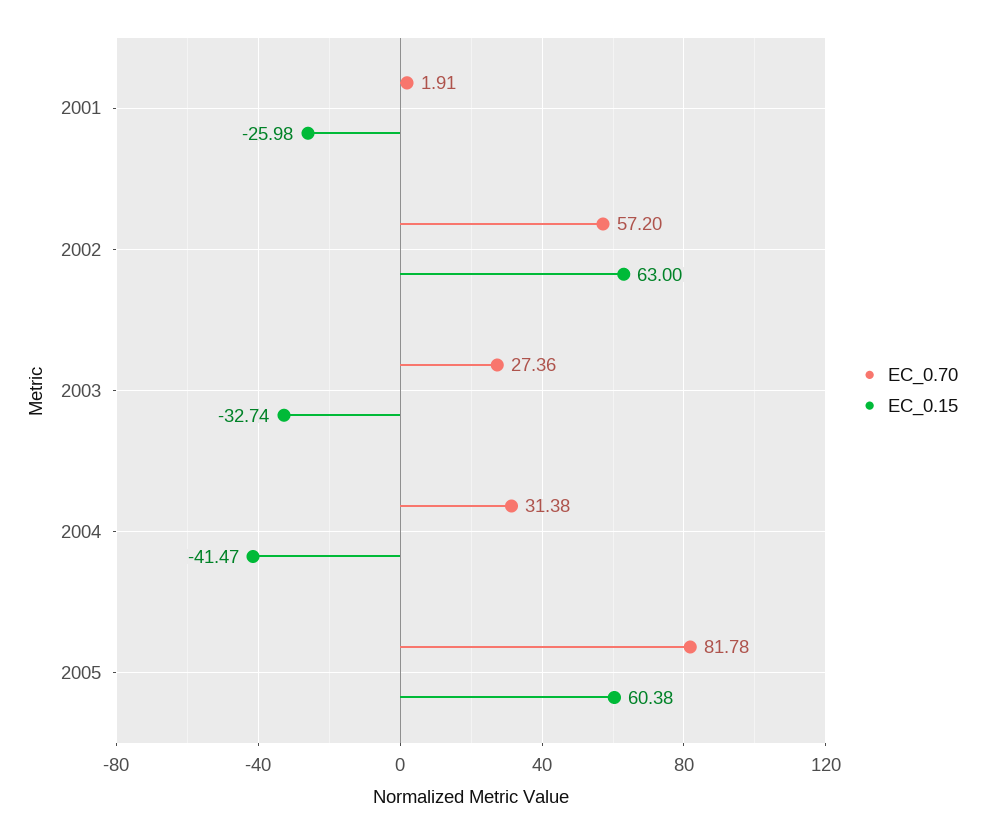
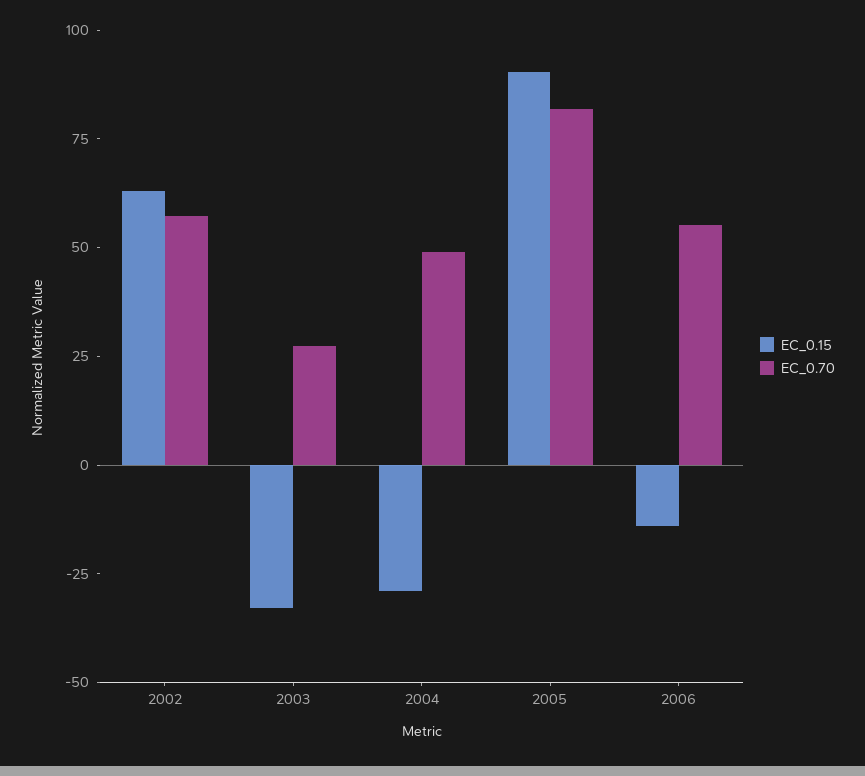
EC_0.70, 2001: 1.91 -> none
EC_0.15, 2001: -25.98 -> none
EC_0.70, 2004: 31.38 -> 50
EC_0.15, 2004: -41.47 -> -30
EC_0.15, 2005: 60.38 -> 90
EC_0.15, 2006: none -> -15
EC_0.70, 2006: none -> 55

